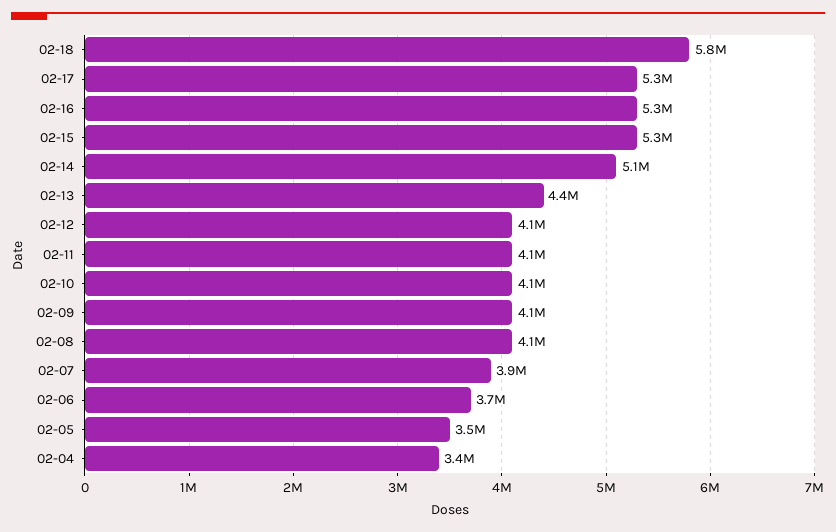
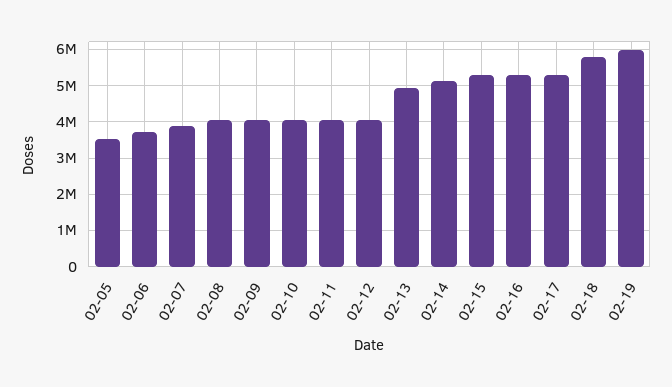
02-13: 4400000 -> 5000000
02-04: 3400000 -> none
02-19: none -> 6000000

